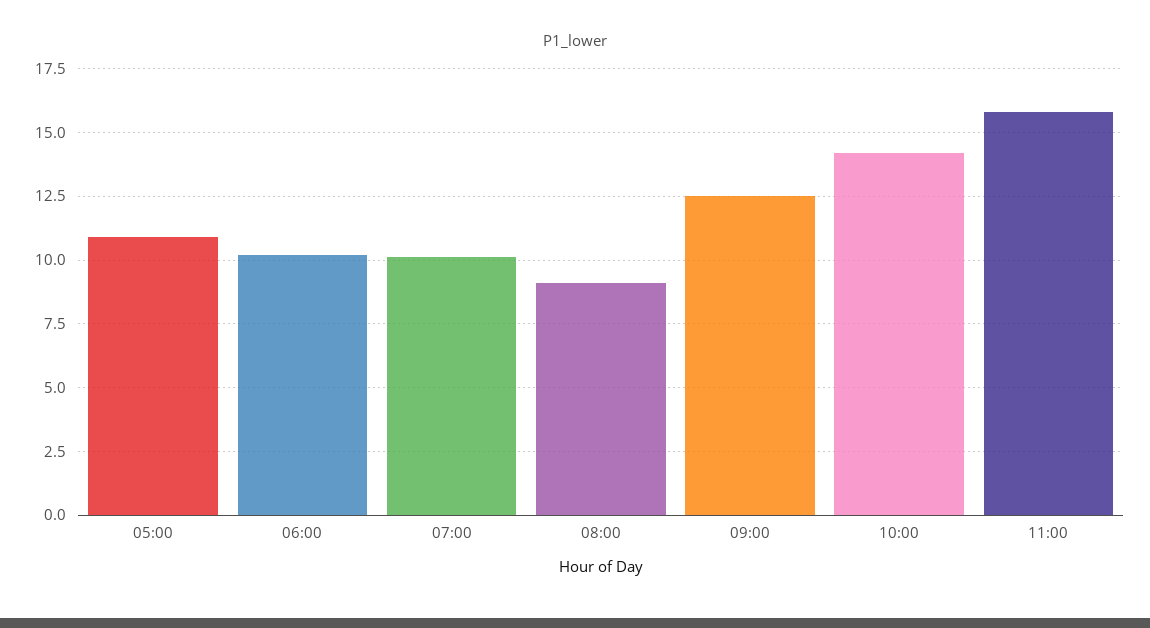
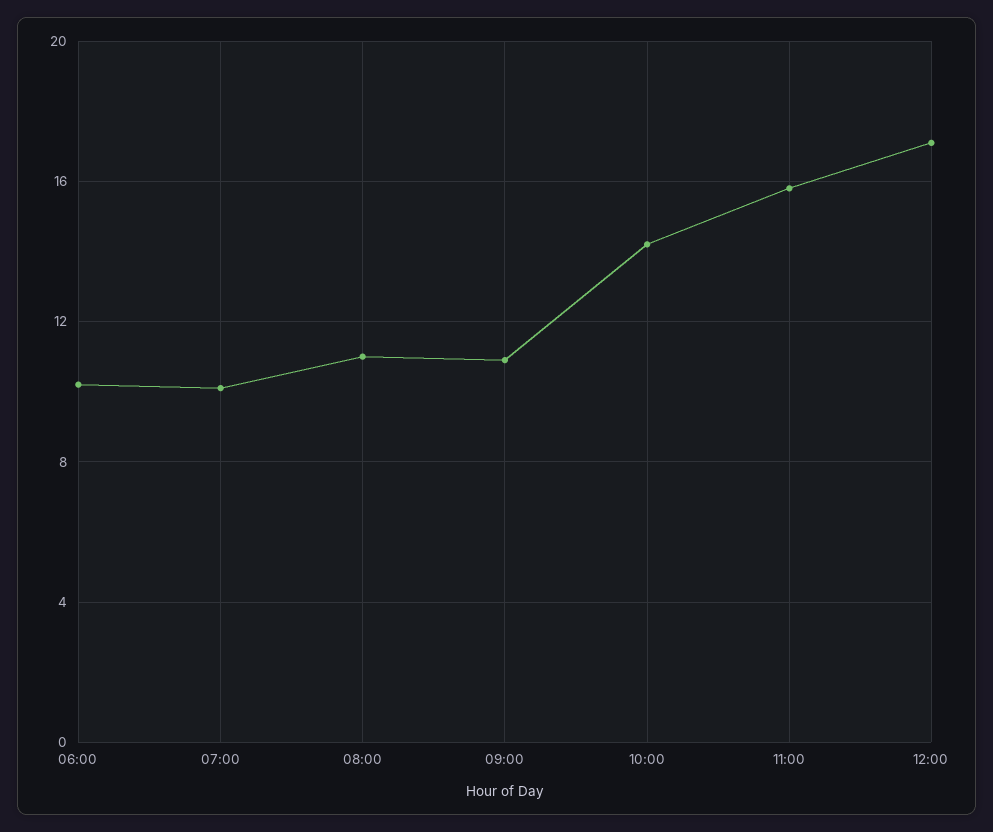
05:00: 11 -> none
08:00: 9 -> 11
09:00: 12.5 -> 11
12:00: none -> 17

